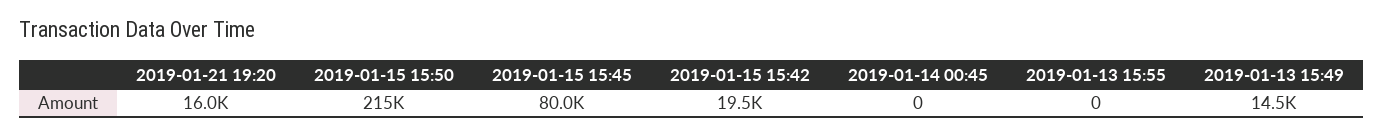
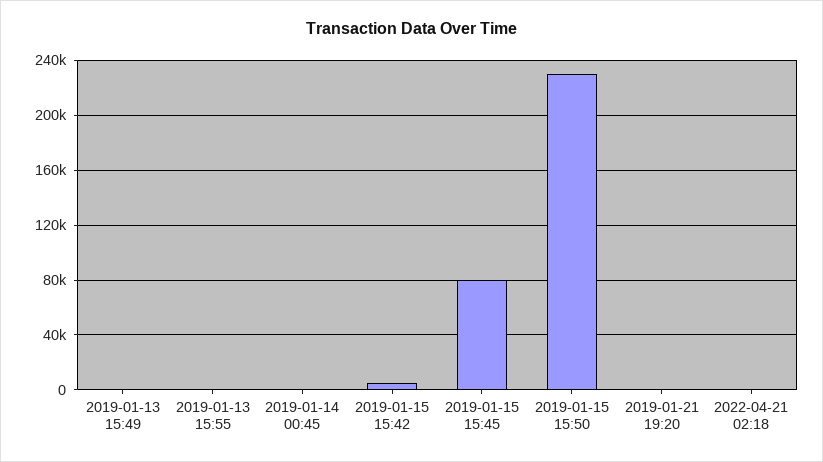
2019-01-21 19:20: 16000 -> 0
2019-01-15 15:50: 215000 -> 230000
2019-01-15 15:42: 19500 -> 5000
2019-01-13 15:49: 14500 -> 0
2022-04-21 02:18: none -> 0

